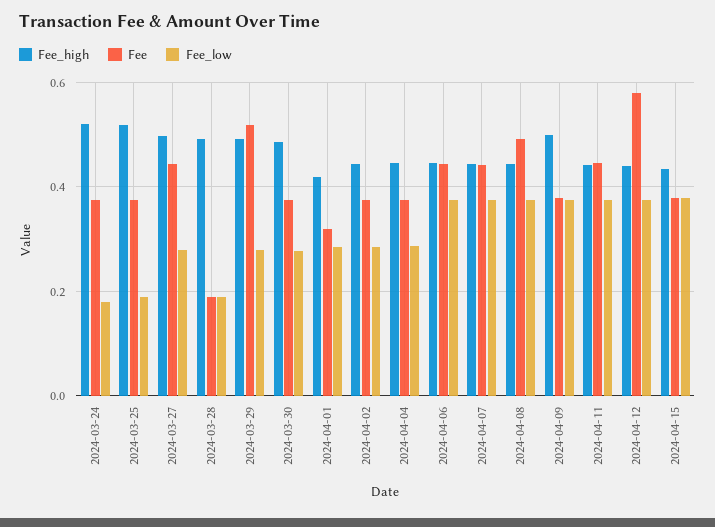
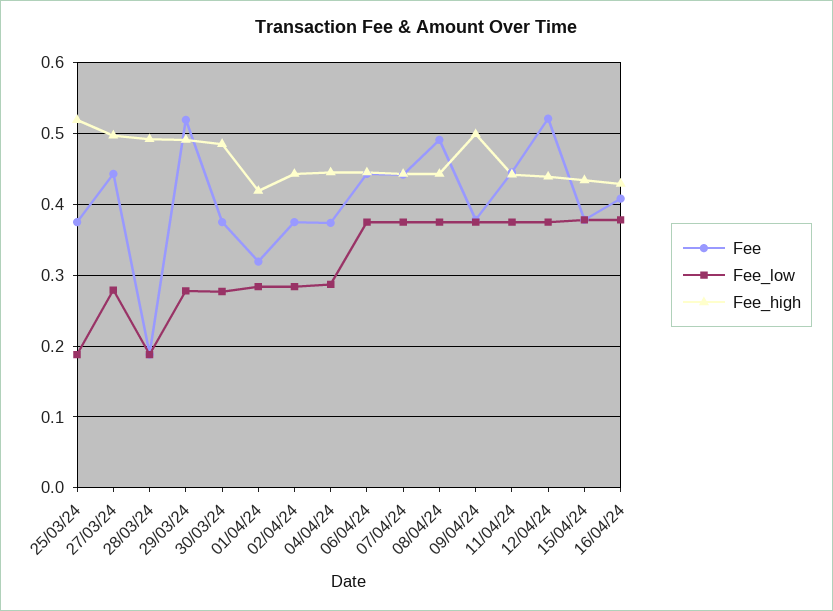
Fee_high, 2024-03-24: 0.52 -> none
Fee, 2024-03-24: 0.38 -> none
Fee_low, 2024-03-24: 0.18 -> none
Fee, 2024-04-12: 0.58 -> 0.52
Fee, 16/04/24: none -> 0.41
Fee_low, 16/04/24: none -> 0.38
Fee_high, 16/04/24: none -> 0.43

